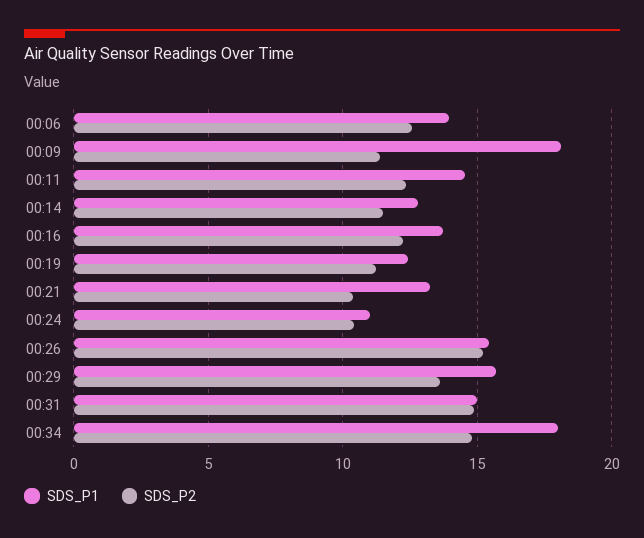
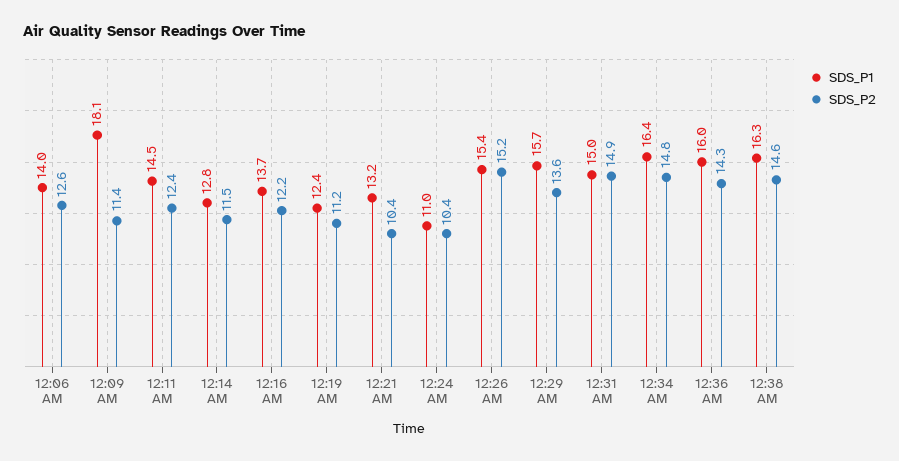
SDS_P1, 00:34: 18 -> 16.4
SDS_P1, 12:36 AM: none -> 16
SDS_P2, 12:36 AM: none -> 14.3
SDS_P1, 12:38 AM: none -> 16.3
SDS_P2, 12:38 AM: none -> 14.6

